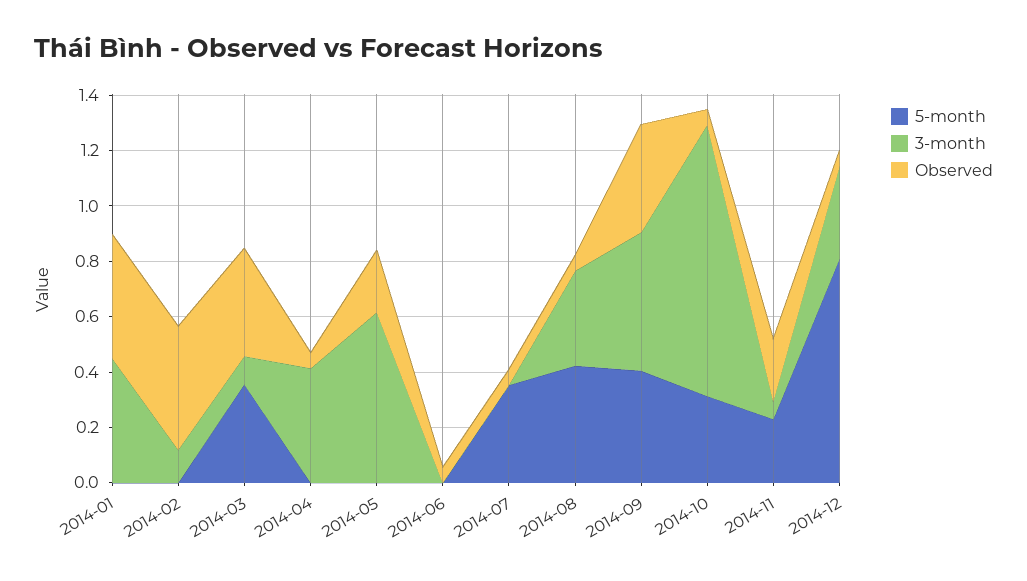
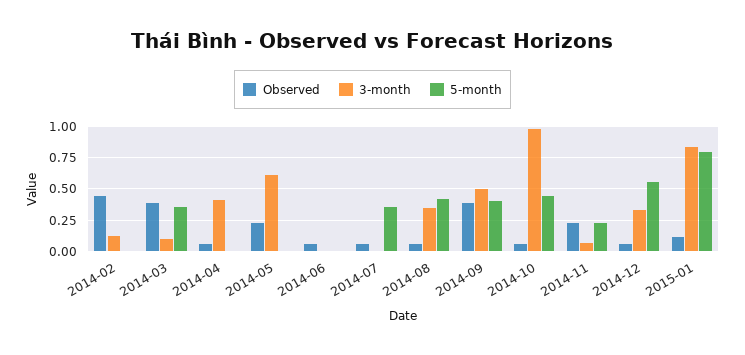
5-month, 2014-01: 0 -> none
3-month, 2014-01: 0.45 -> none
Observed, 2014-01: 0.45 -> none
5-month, 2014-10: 0.3 -> 0.45
5-month, 2014-12: 0.8 -> 0.55
Observed, 2015-01: none -> 0.1
3-month, 2015-01: none -> 0.85
5-month, 2015-01: none -> 0.8

